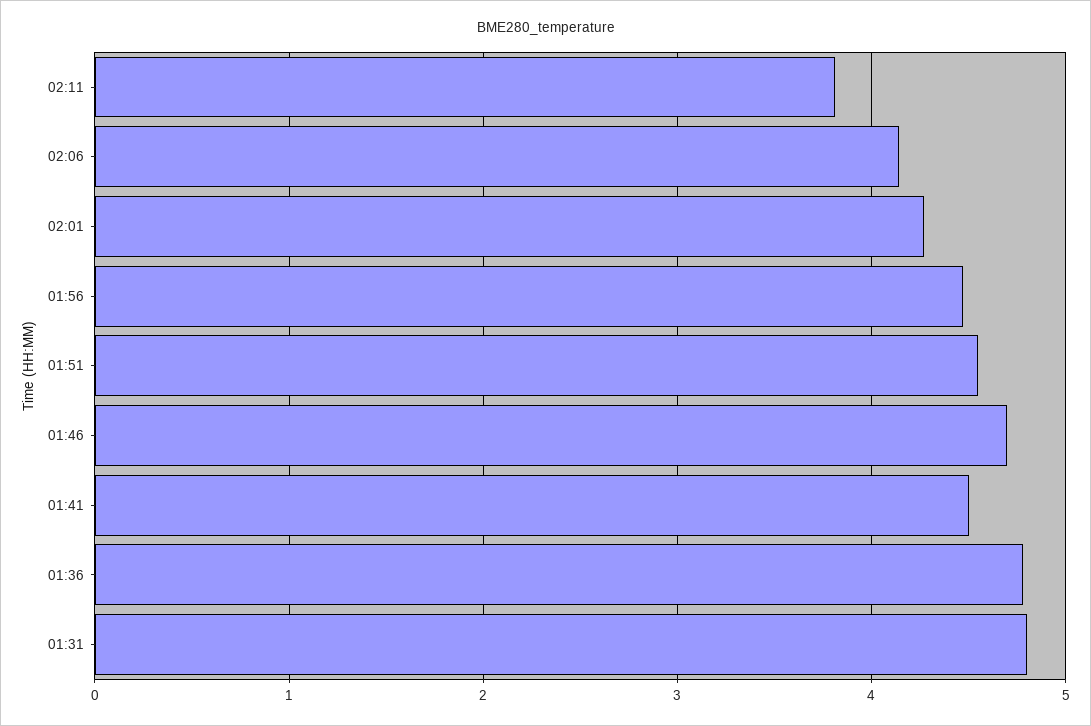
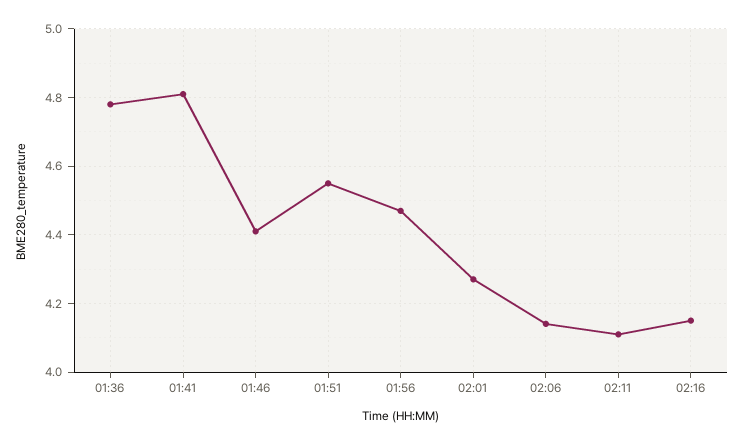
02:11: 3.8 -> 4.1
01:46: 4.7 -> 4.4
01:41: 4.5 -> 4.8
01:31: 4.8 -> none
02:16: none -> 4.15

